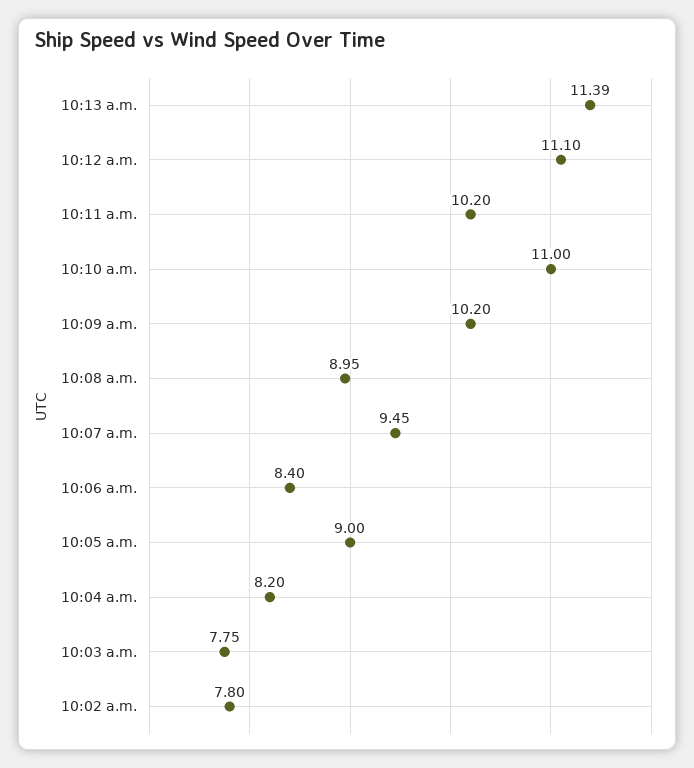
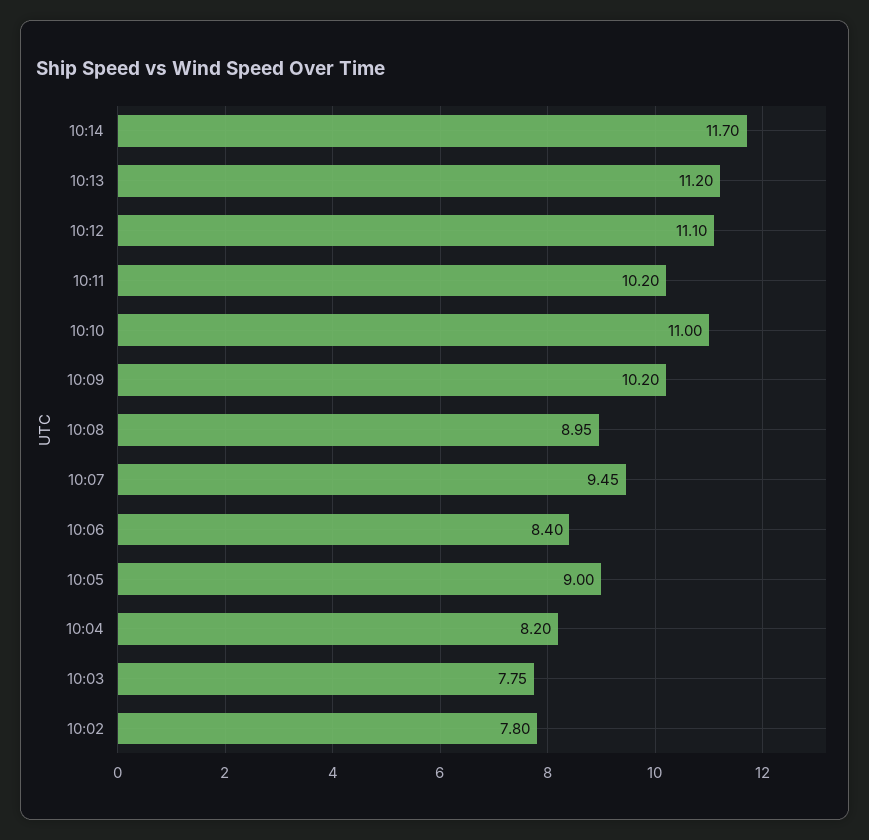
10:13 a.m.: 11.39 -> 11.2
10:14: none -> 11.7

